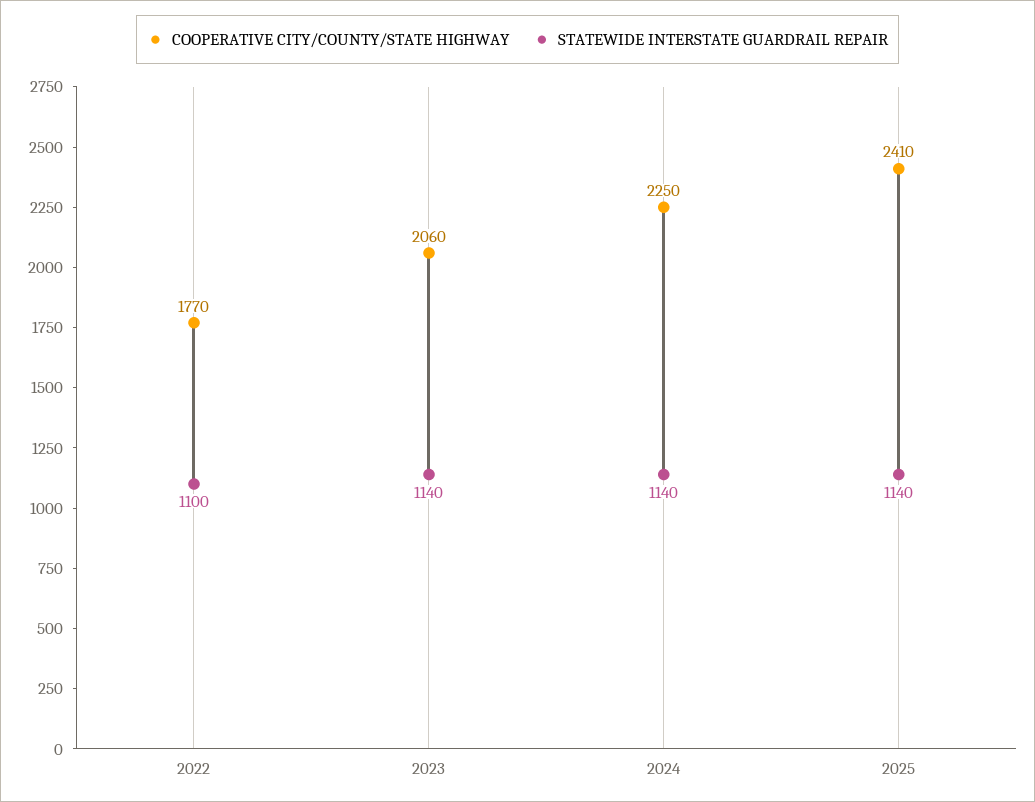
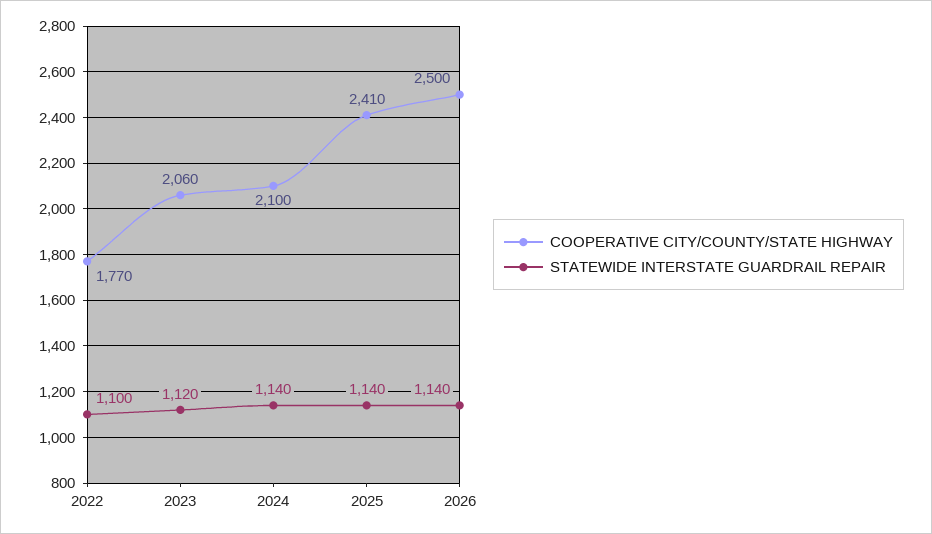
STATEWIDE INTERSTATE GUARDRAIL REPAIR, 2023: 1140 -> 1120
COOPERATIVE CITY/COUNTY/STATE HIGHWAY, 2024: 2250 -> 2100
COOPERATIVE CITY/COUNTY/STATE HIGHWAY, 2026: none -> 2500
STATEWIDE INTERSTATE GUARDRAIL REPAIR, 2026: none -> 1140

